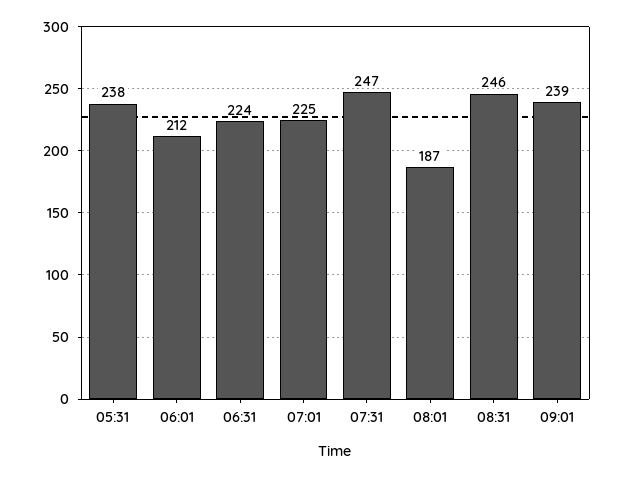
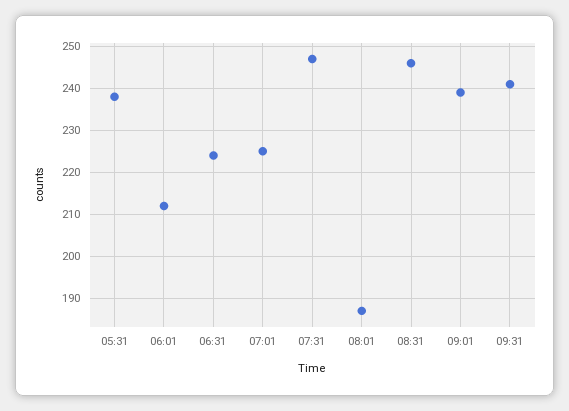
09:31: none -> 240

